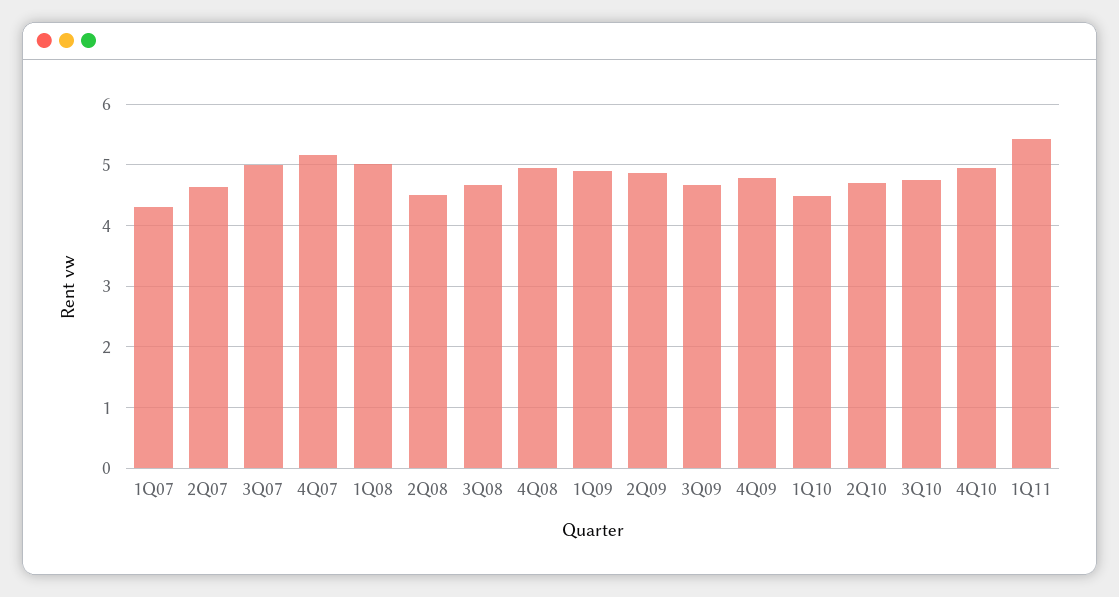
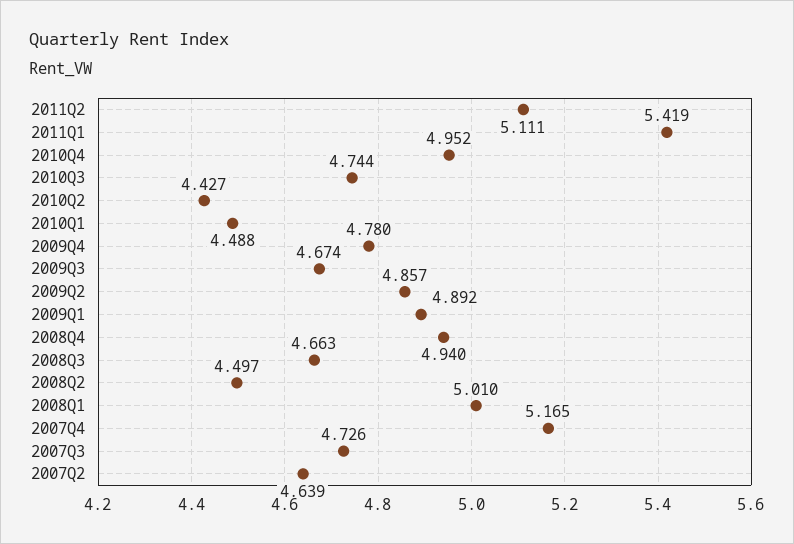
1Q07: 4.3 -> none
3Q07: 5 -> 4.726
2Q10: 4.7 -> 4.427
2011Q2: none -> 5.111

